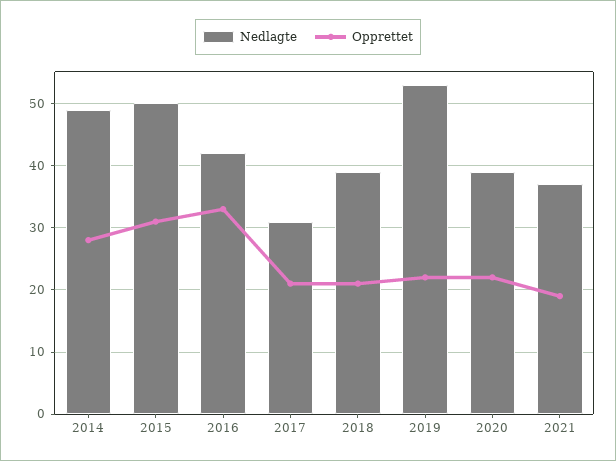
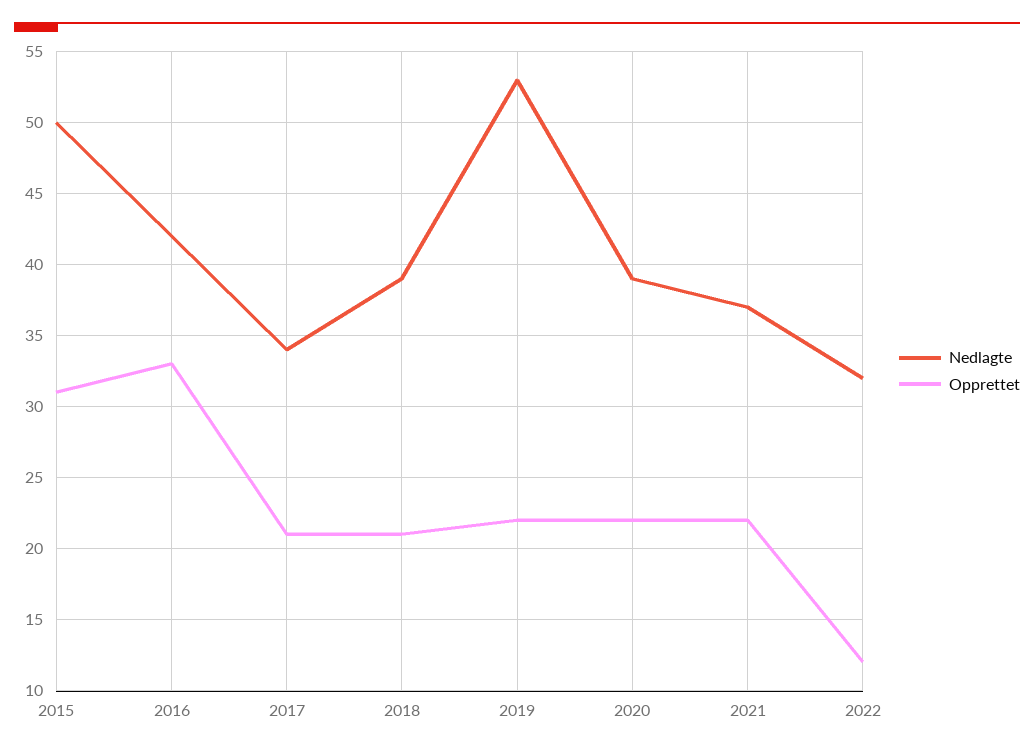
Nedlagte, 2014: 49 -> none
Opprettet, 2014: 28 -> none
Nedlagte, 2017: 31 -> 34
Opprettet, 2021: 19 -> 22
Nedlagte, 2022: none -> 32
Opprettet, 2022: none -> 12

